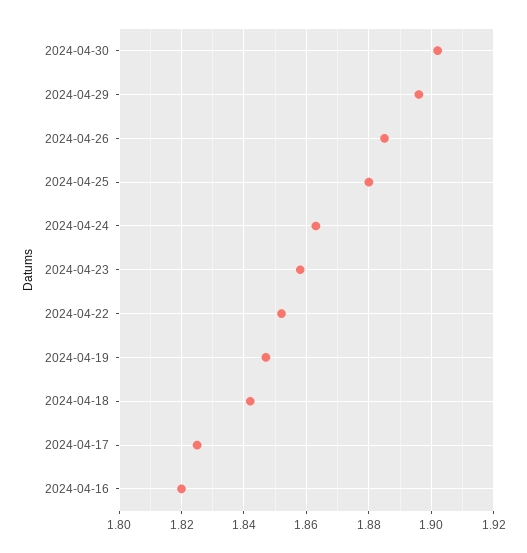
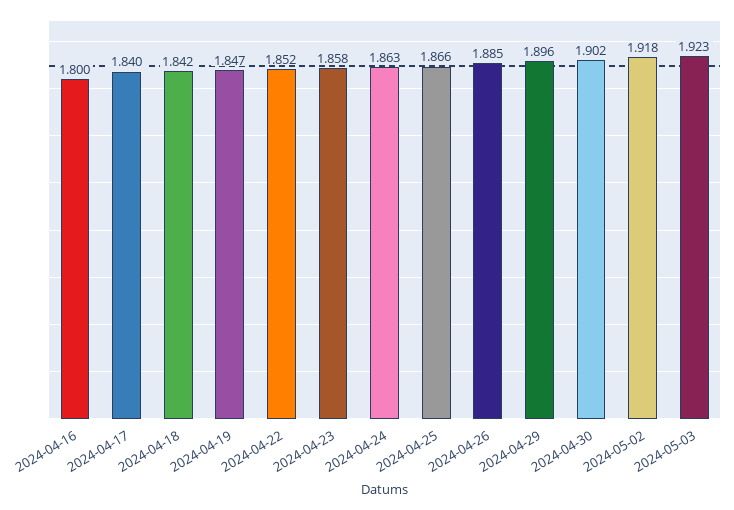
2024-04-25: 1.88 -> 1.866
2024-04-17: 1.825 -> 1.84
2024-04-16: 1.82 -> 1.8
2024-05-02: none -> 1.918
2024-05-03: none -> 1.923

